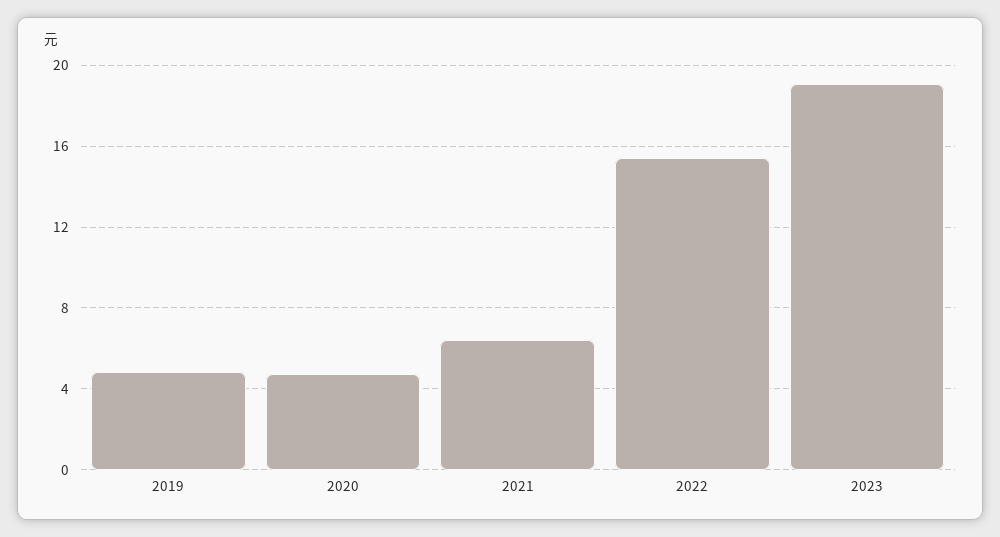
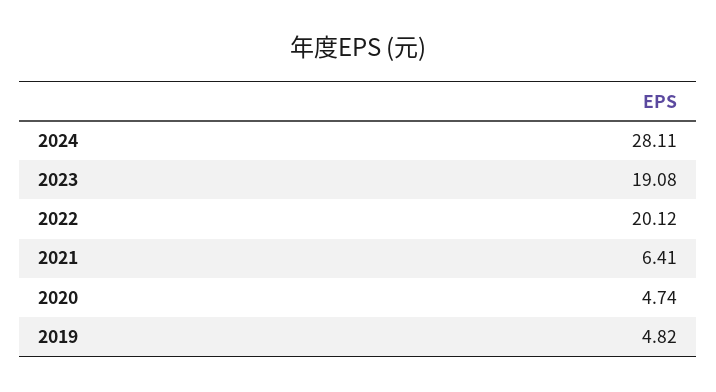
2022: 15.5 -> 20.12
2024: none -> 28.11

